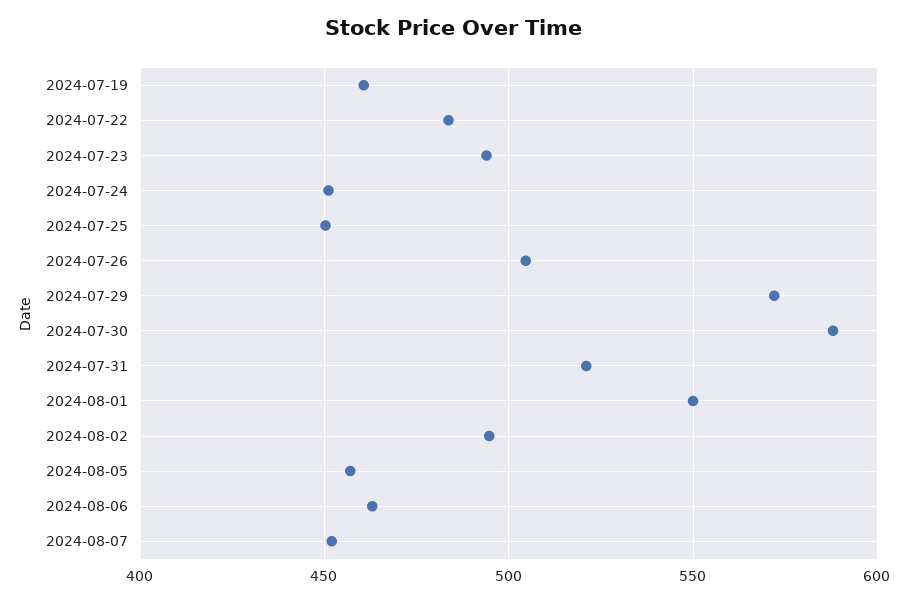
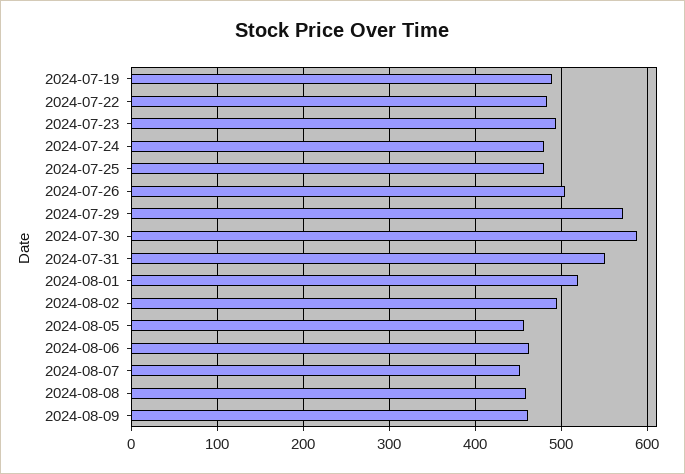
2024-07-19: 460 -> 490
2024-07-24: 450 -> 480
2024-07-25: 450 -> 480
2024-07-31: 520 -> 550
2024-08-01: 550 -> 520
2024-08-08: none -> 460
2024-08-09: none -> 460

